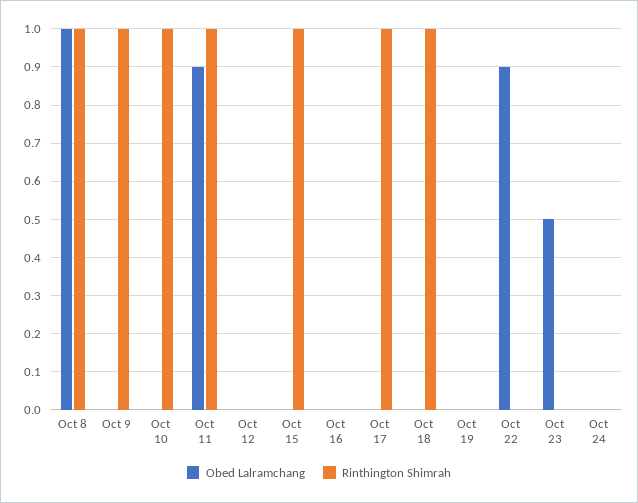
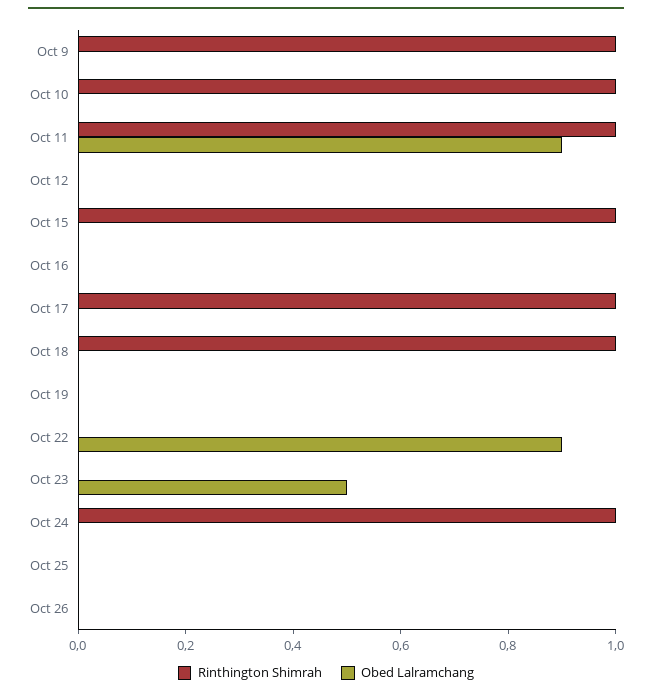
Obed Lalramchang, Oct 8: 1 -> none
Rinthington Shimrah, Oct 8: 1 -> none
Rinthington Shimrah, Oct 24: 0 -> 1
Rinthington Shimrah, Oct 25: none -> 0
Obed Lalramchang, Oct 25: none -> 0
Rinthington Shimrah, Oct 26: none -> 0
Obed Lalramchang, Oct 26: none -> 0

